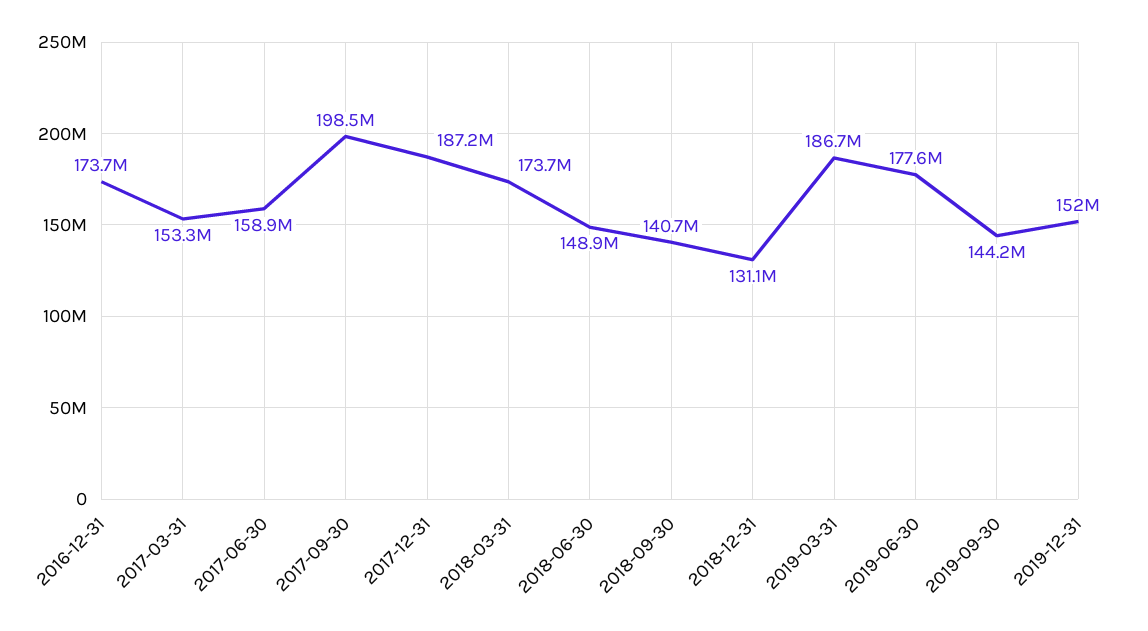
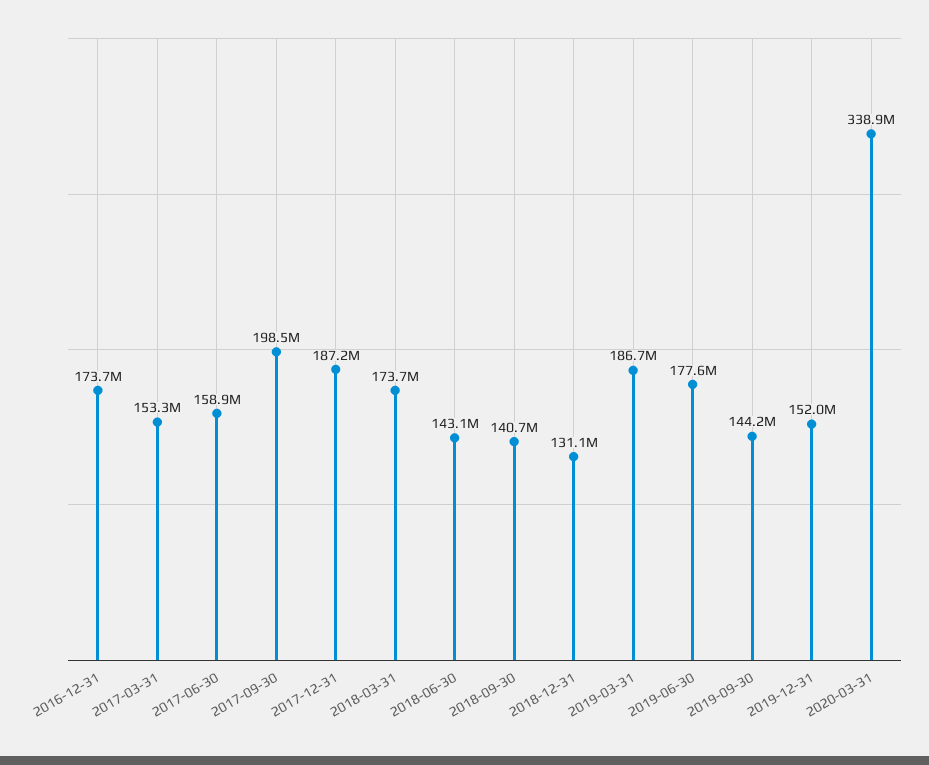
2018-06-30: 148900000 -> 143100000
2020-03-31: none -> 338900000

